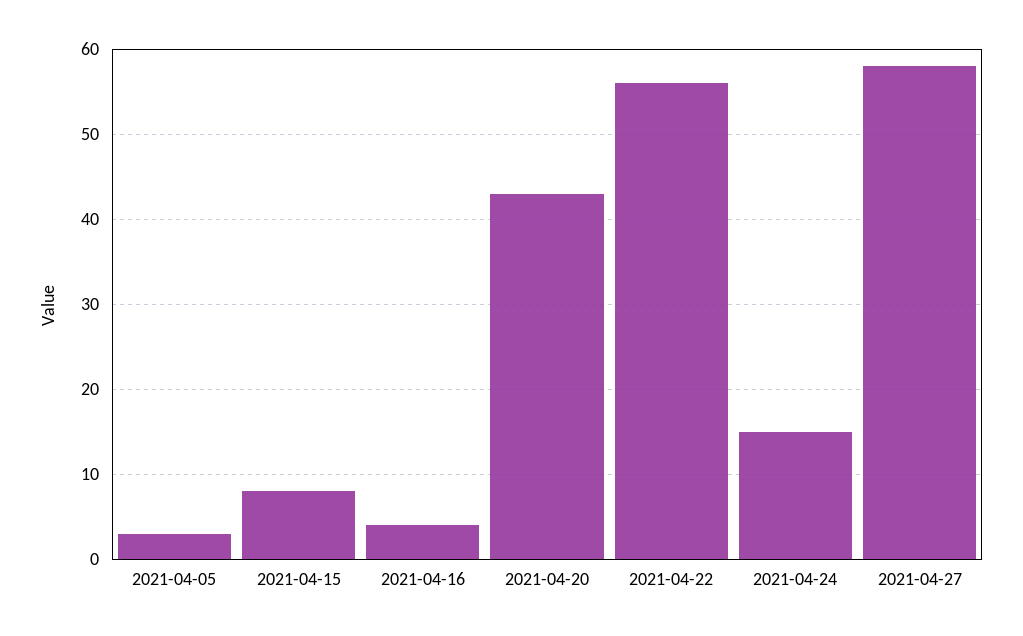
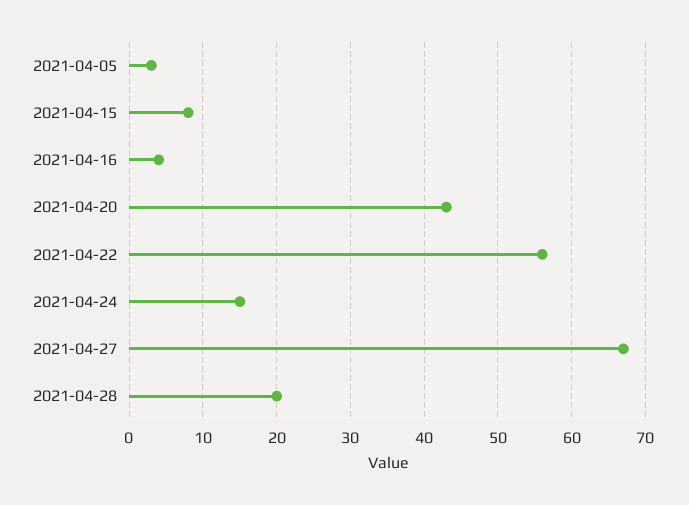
2021-04-27: 58 -> 67
2021-04-28: none -> 20

